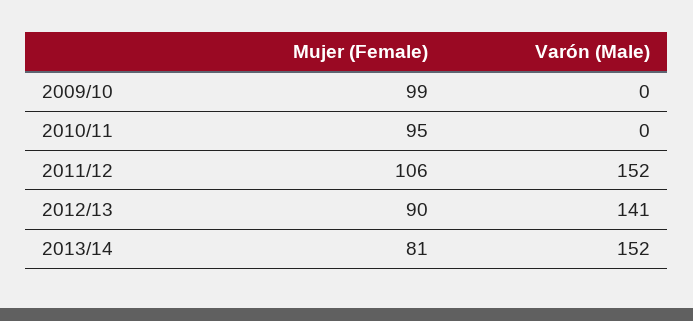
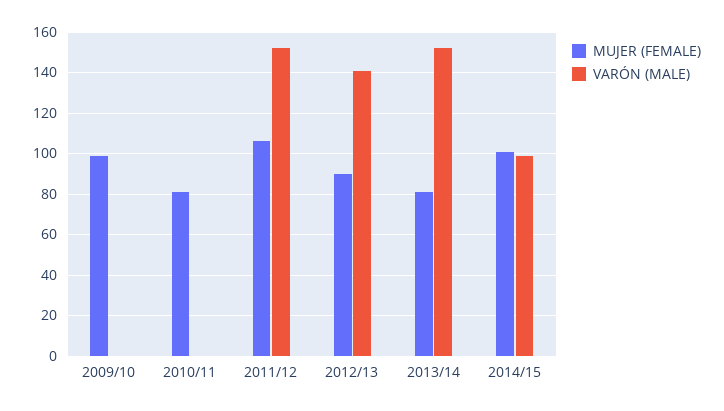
Mujer (Female), 2010/11: 95 -> 80
Mujer (Female), 2014/15: none -> 100
Varón (Male), 2014/15: none -> 100

